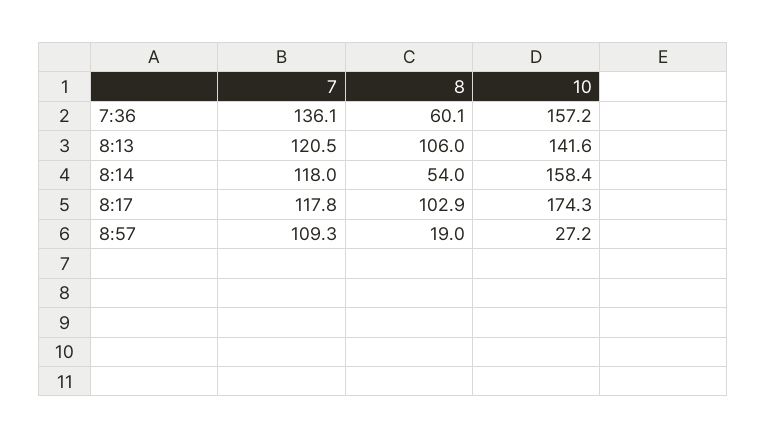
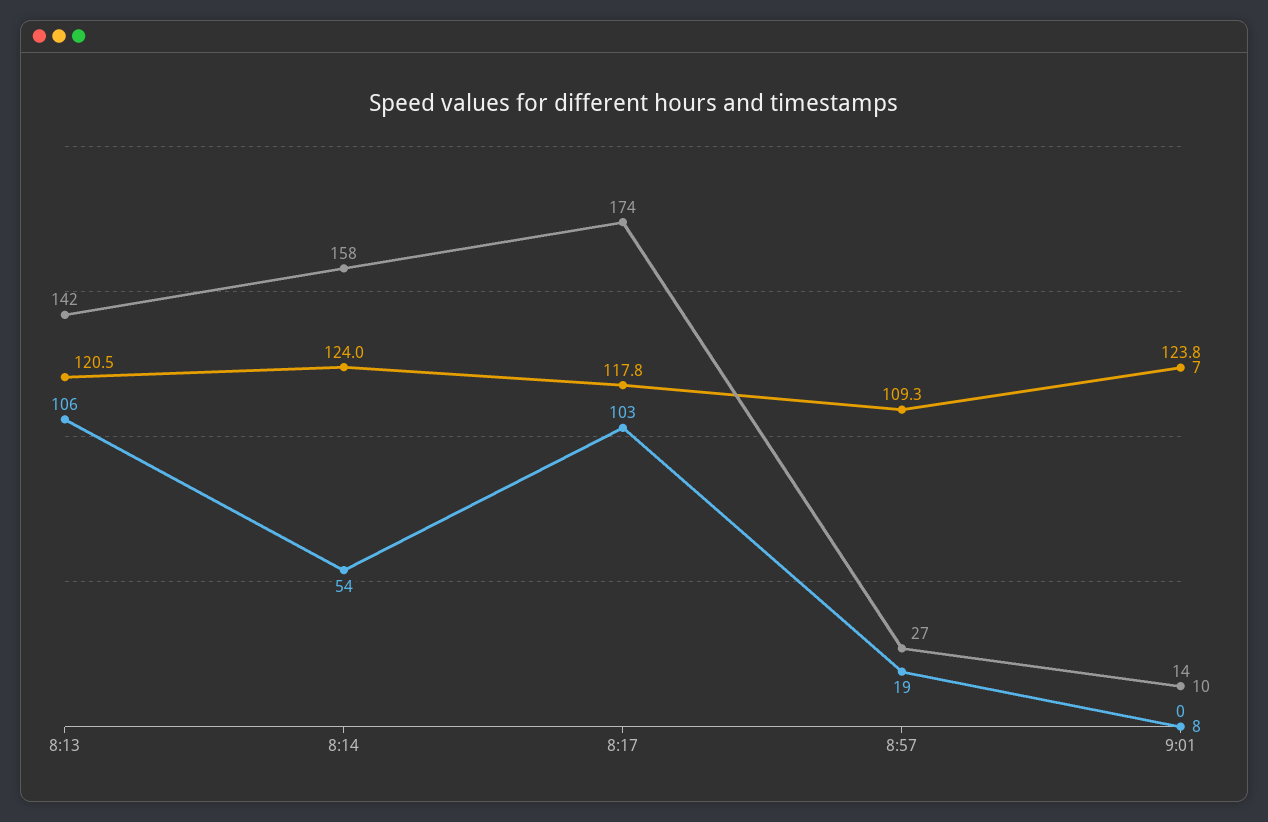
7, 7:36: 136.1 -> none
8, 7:36: 60.1 -> none
10, 7:36: 157.2 -> none
7, 8:14: 118 -> 124
7, 9:01: none -> 123.8
10, 9:01: none -> 14
8, 9:01: none -> 0

